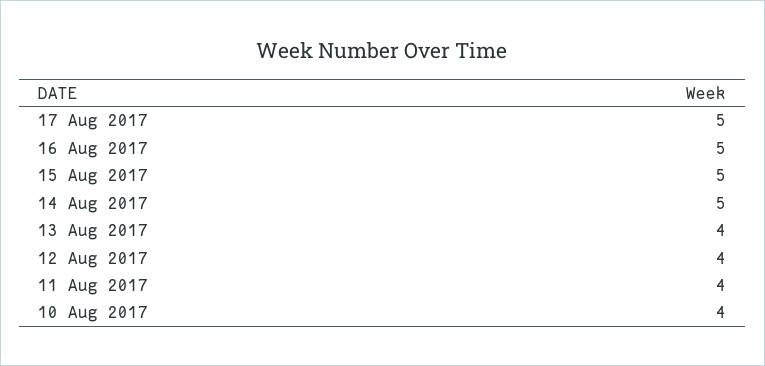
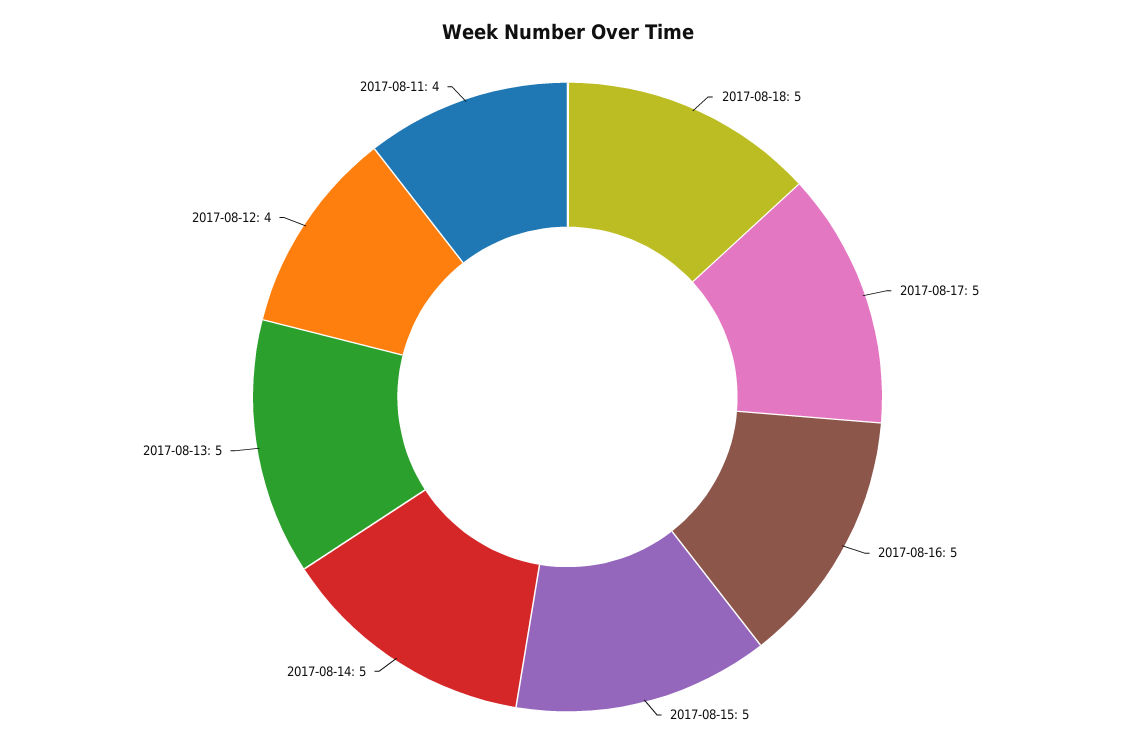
13 Aug 2017: 4 -> 5
10 Aug 2017: 4 -> none
2017-08-18: none -> 5

